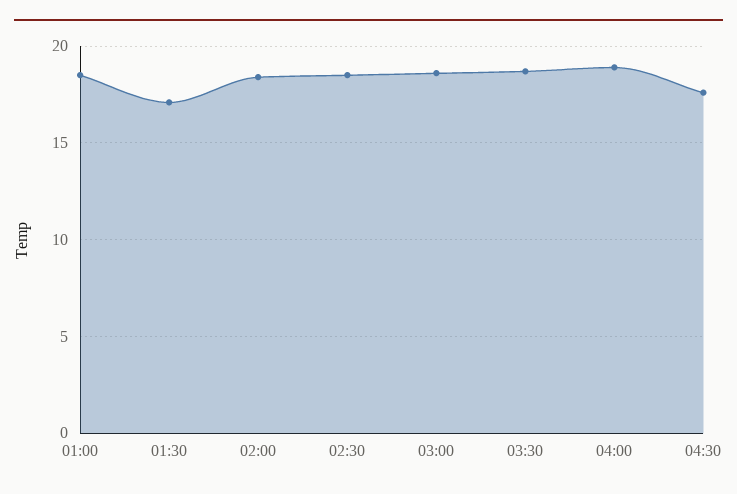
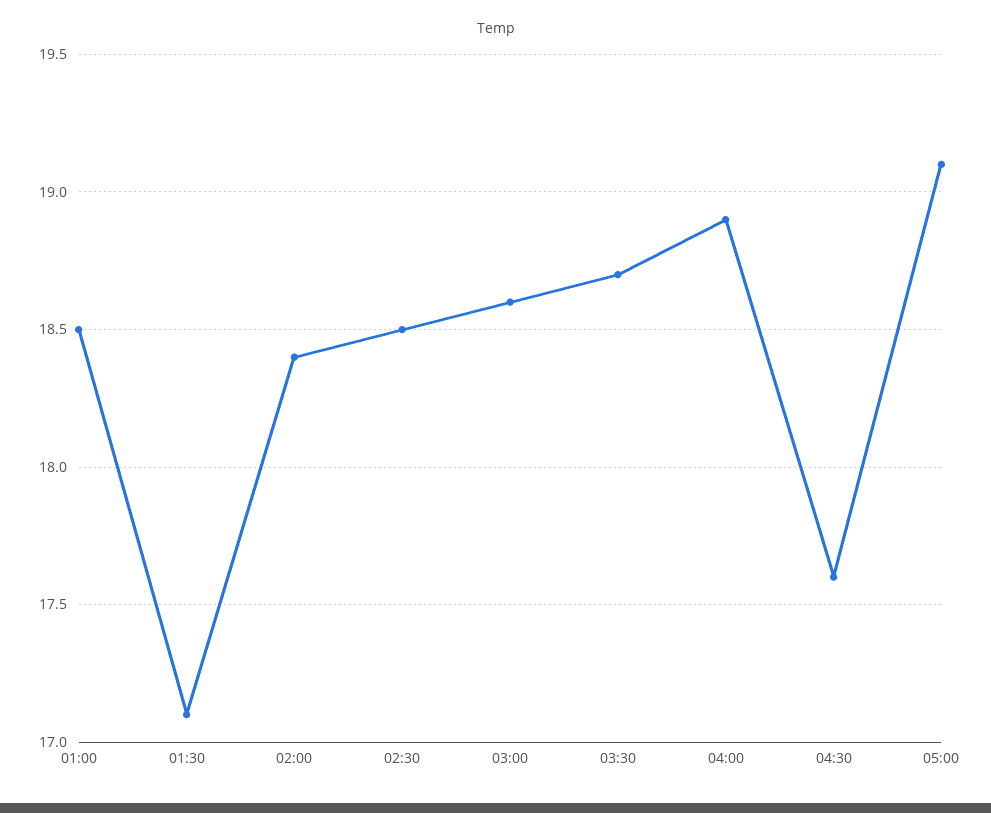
05:00: none -> 19.1

